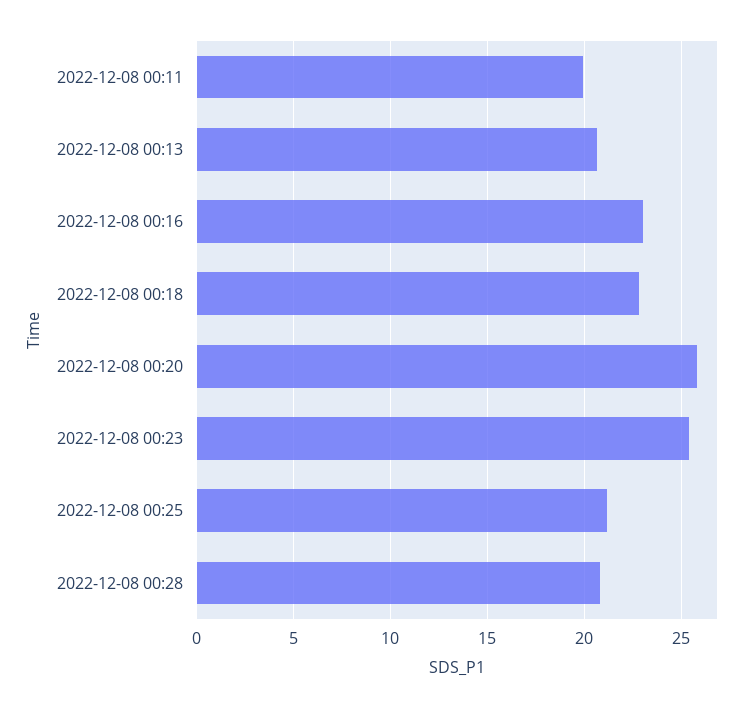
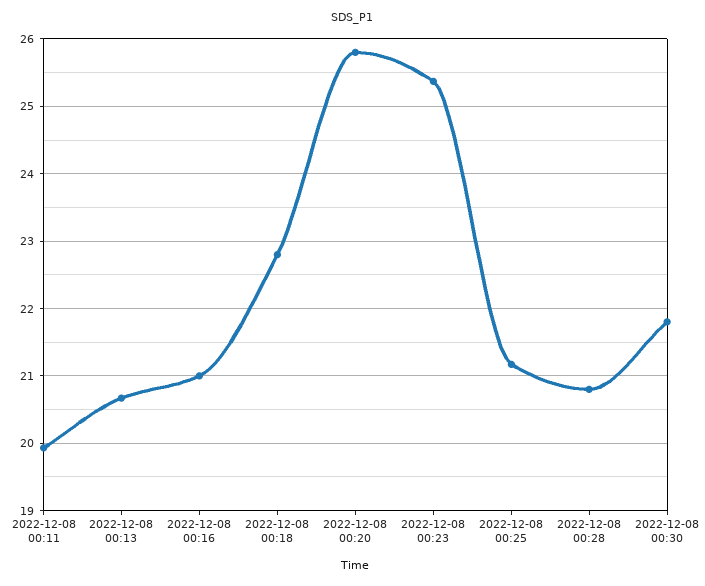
2022-12-08 00:16: 23 -> 21
2022-12-08 00:30: none -> 21.8

